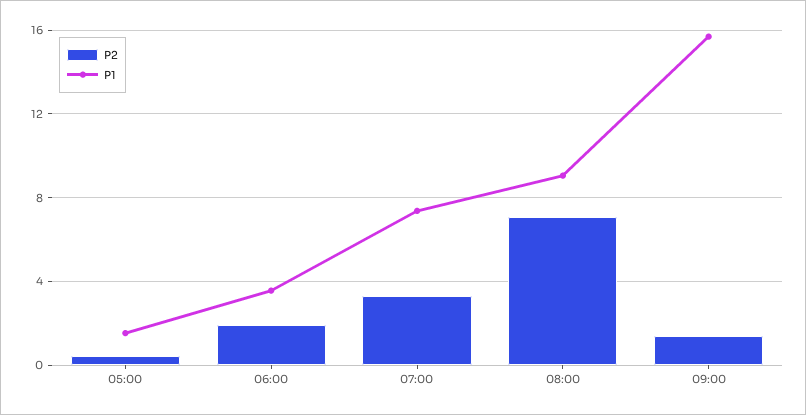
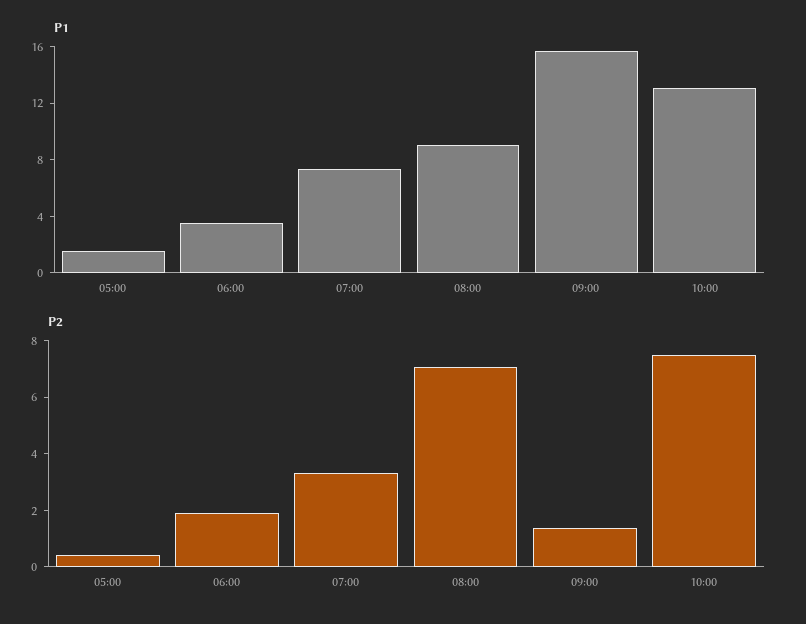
P1, 10:00: none -> 13
P2, 10:00: none -> 7.5

